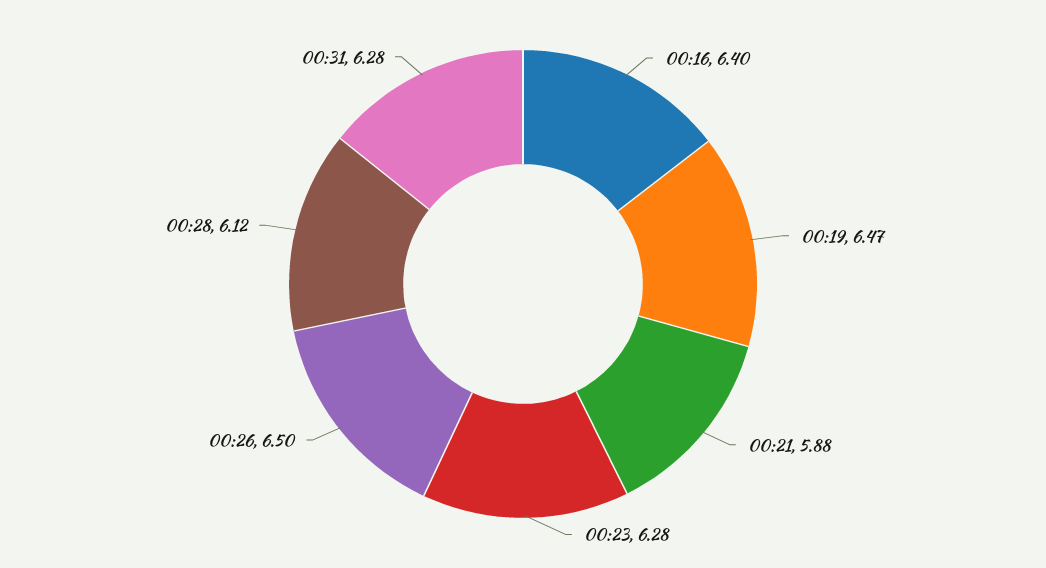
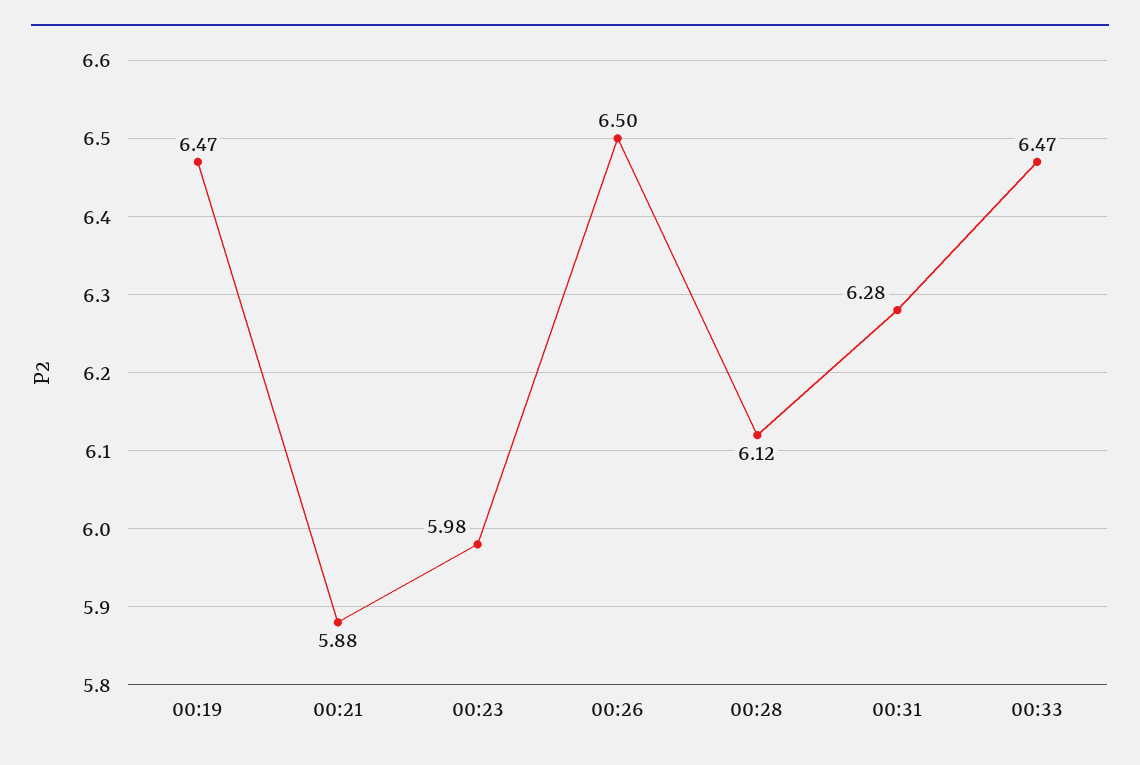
00:16: 6.4 -> none
00:23: 6.28 -> 5.98
00:33: none -> 6.47

